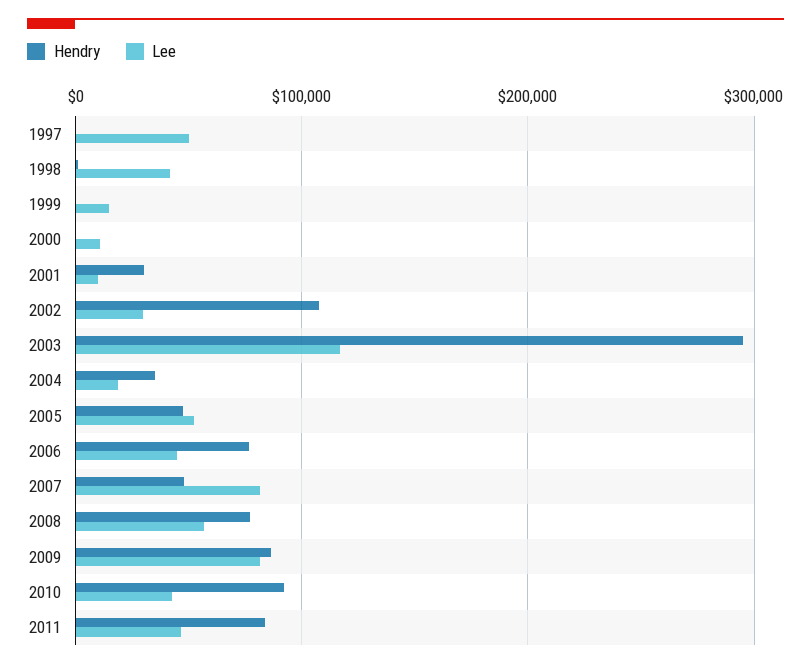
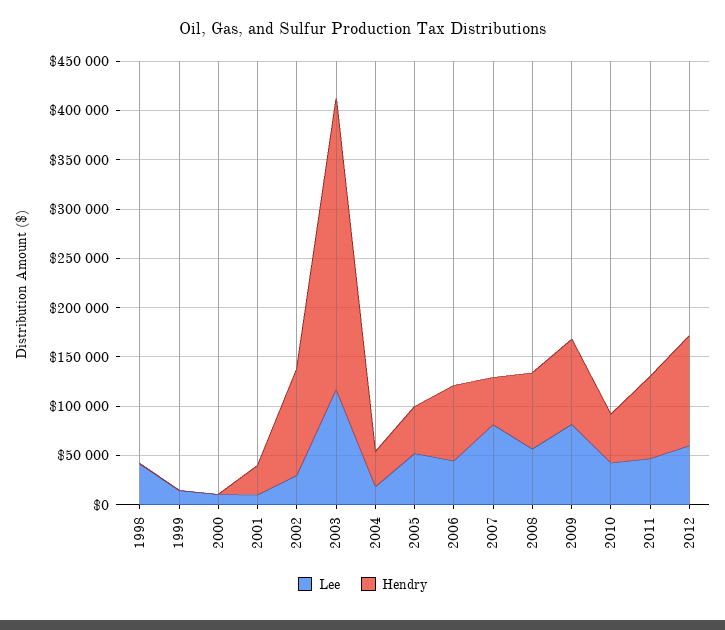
Hendry, 1997: 0 -> none
Lee, 1997: 50000 -> none
Hendry, 2010: 90000 -> 50000
Lee, 2012: none -> 60000
Hendry, 2012: none -> 110000

